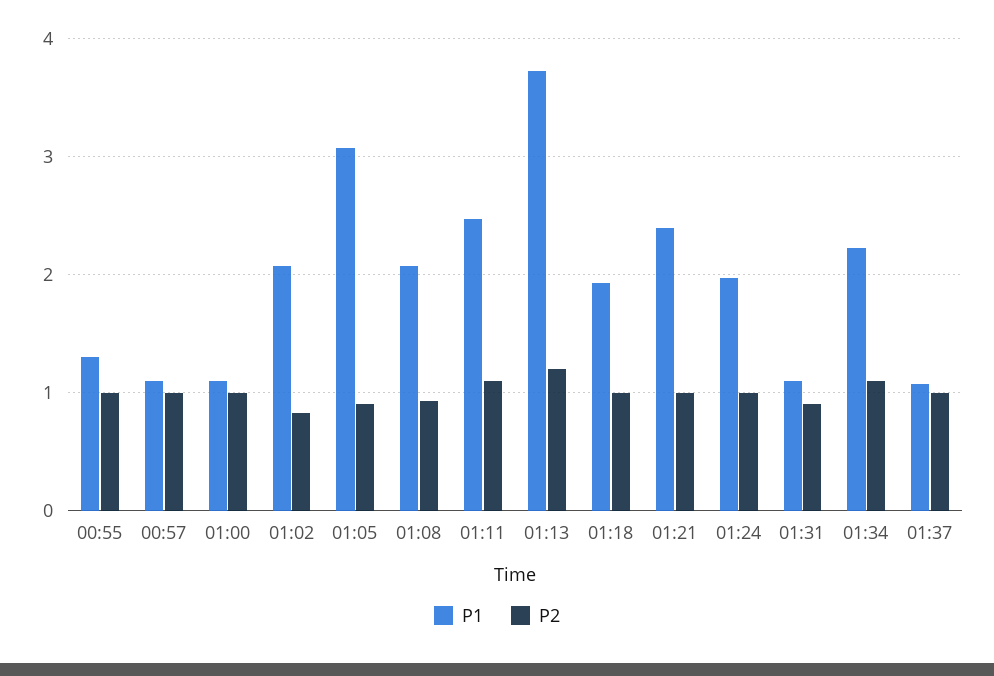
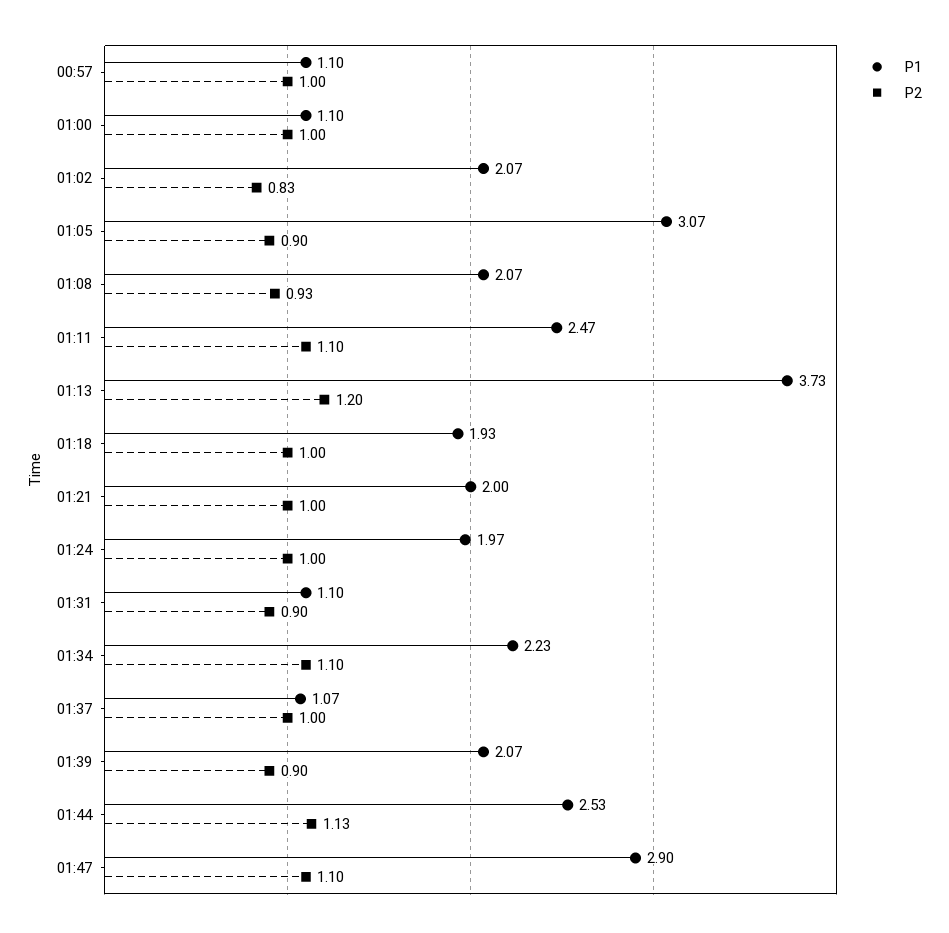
P1, 00:55: 1.3 -> none
P2, 00:55: 1 -> none
P1, 01:21: 2.4 -> 2
P1, 01:39: none -> 2.07
P2, 01:39: none -> 0.9
P1, 01:44: none -> 2.53
P2, 01:44: none -> 1.13
P1, 01:47: none -> 2.9
P2, 01:47: none -> 1.1

